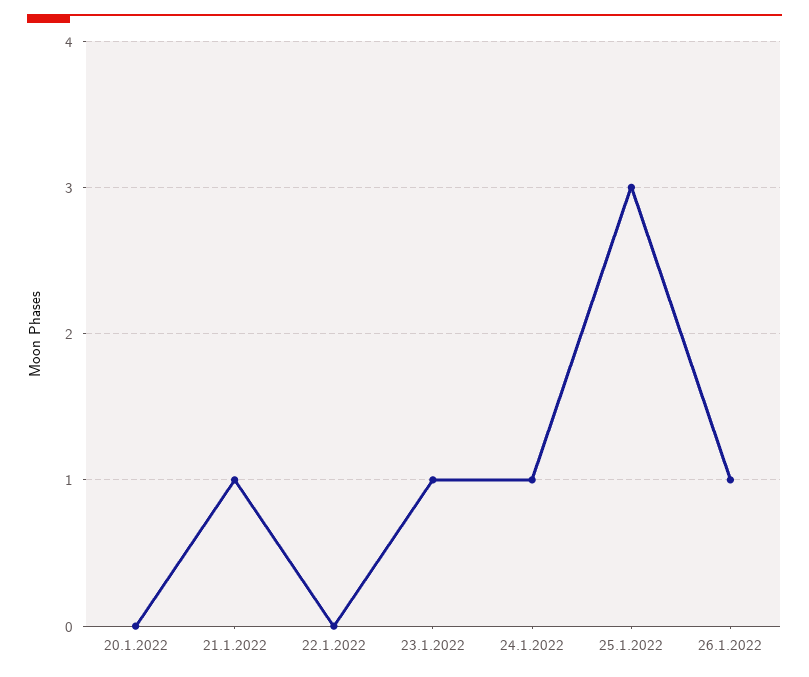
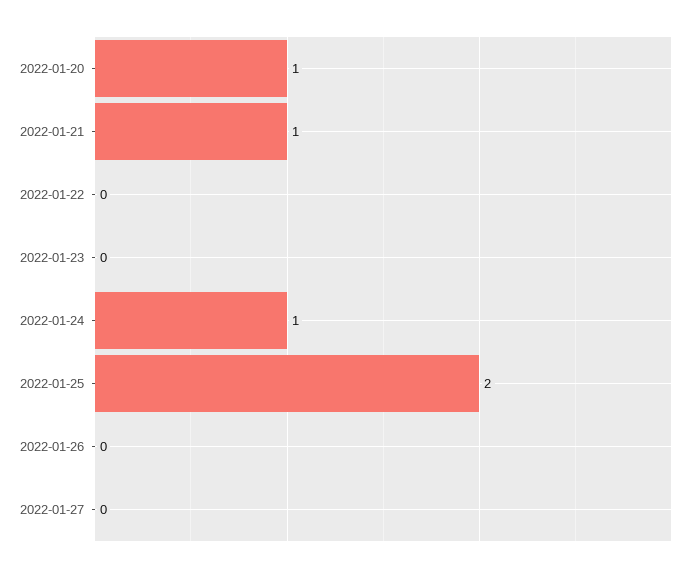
20.1.2022: 0 -> 1
23.1.2022: 1 -> 0
25.1.2022: 3 -> 2
26.1.2022: 1 -> 0
2022-01-27: none -> 0

